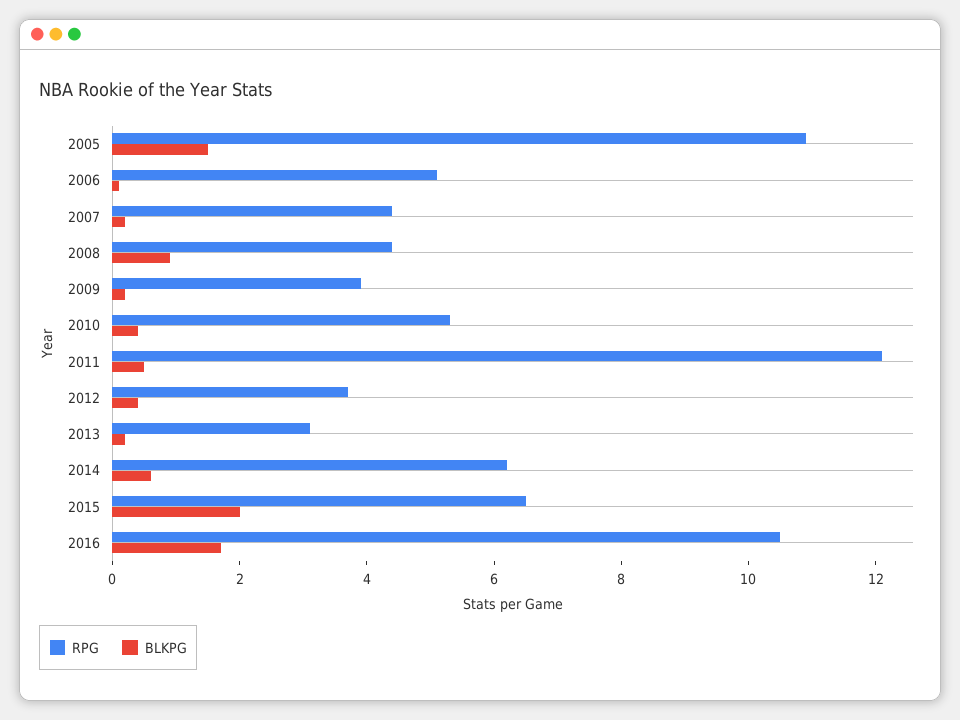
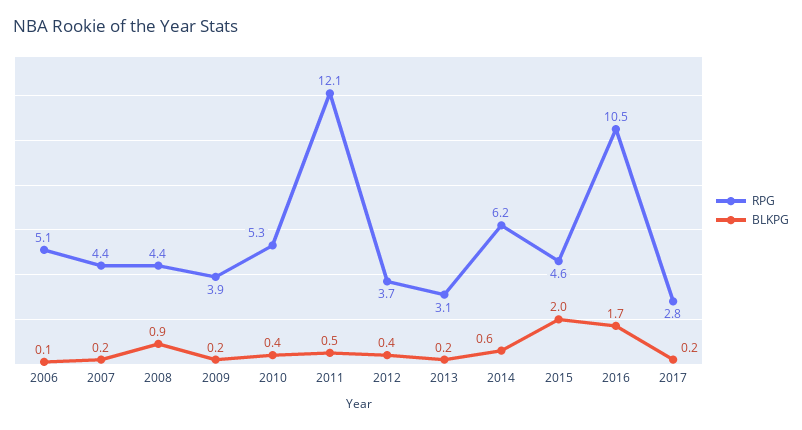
RPG, 2005: 11 -> none
BLKPG, 2005: 1.5 -> none
RPG, 2015: 6.5 -> 4.6
RPG, 2017: none -> 2.8
BLKPG, 2017: none -> 0.2

